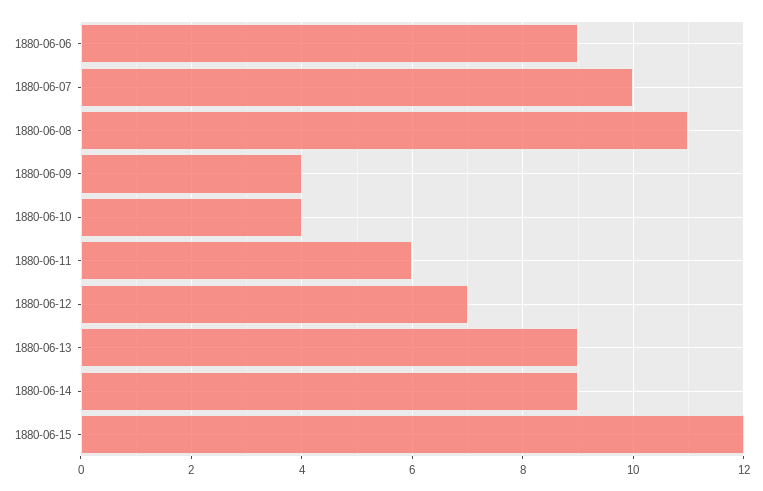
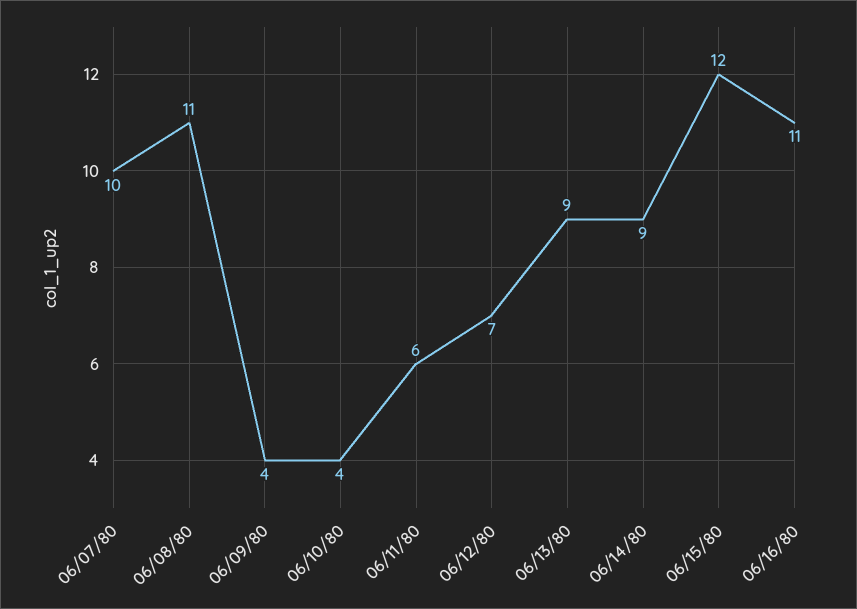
1880-06-06: 9 -> none
06/16/80: none -> 11

